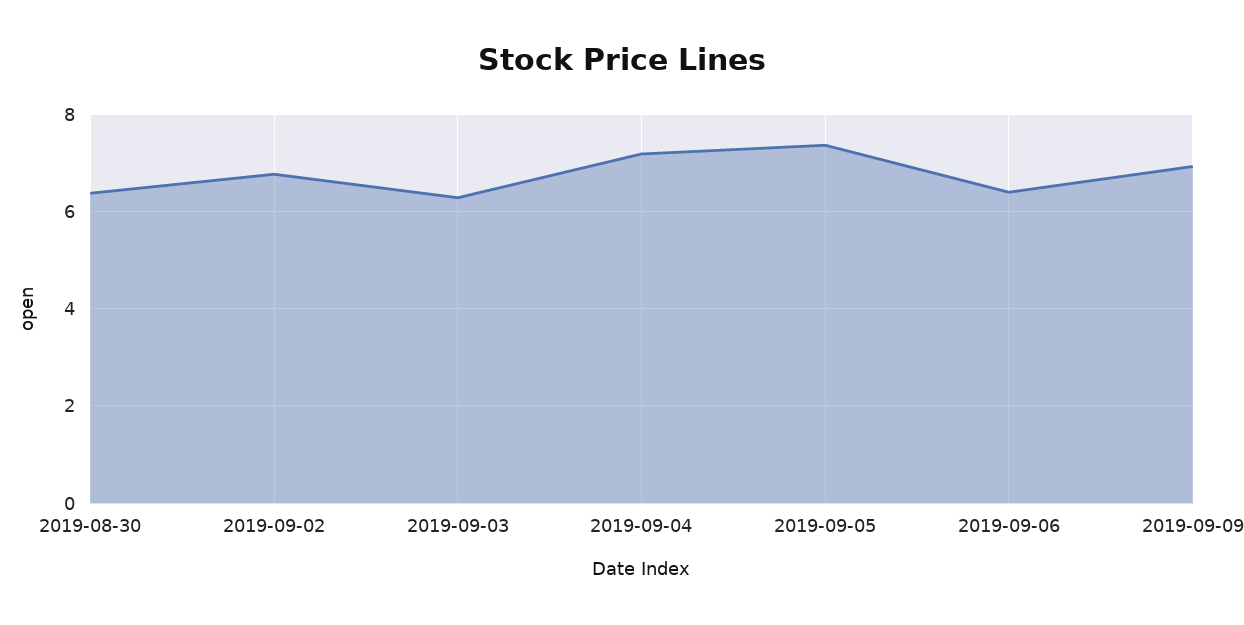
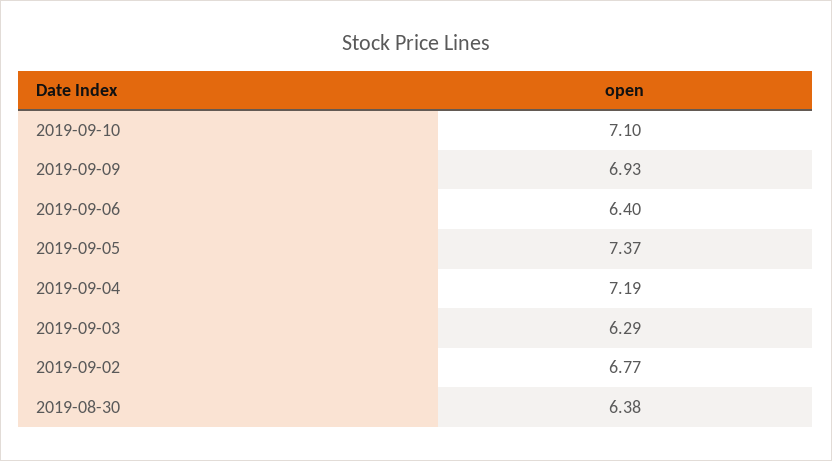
2019-09-10: none -> 7.1

